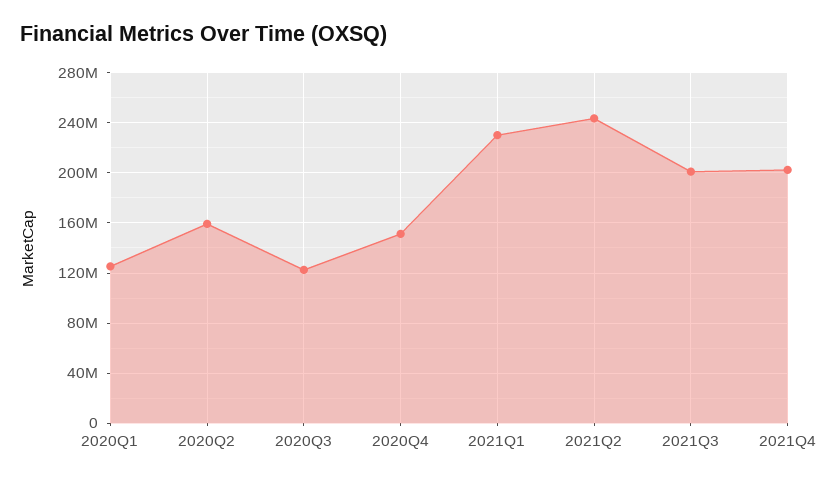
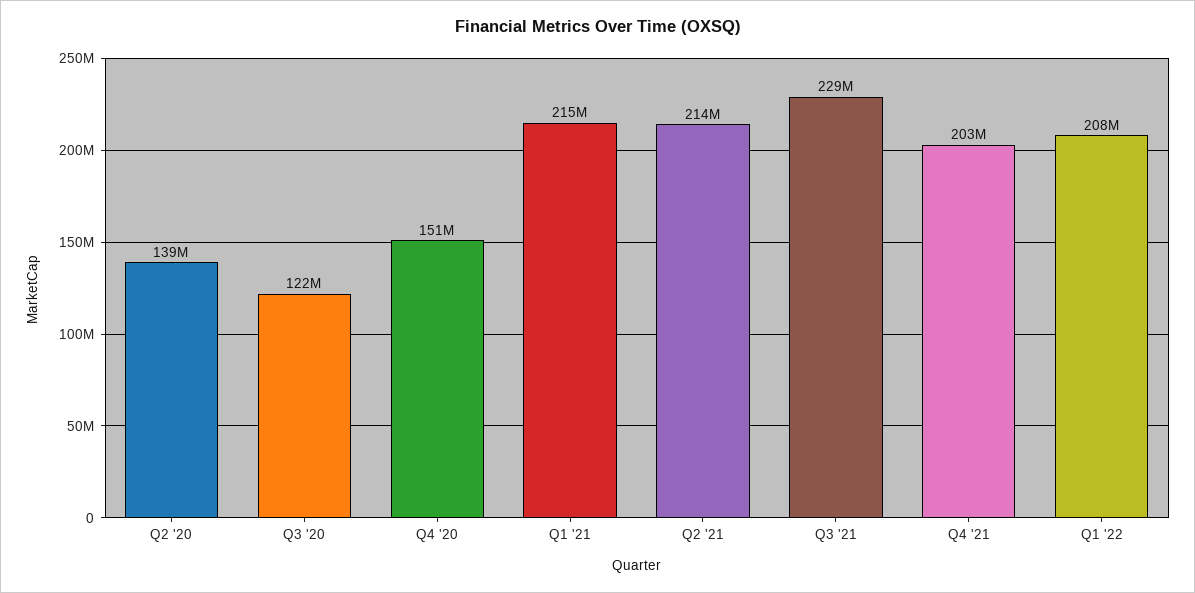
2020Q1: 125000000 -> none
2020Q2: 160000000 -> 139000000
2021Q1: 230000000 -> 215000000
2021Q2: 245000000 -> 214000000
2021Q3: 200000000 -> 229000000
Q1 '22: none -> 208000000

